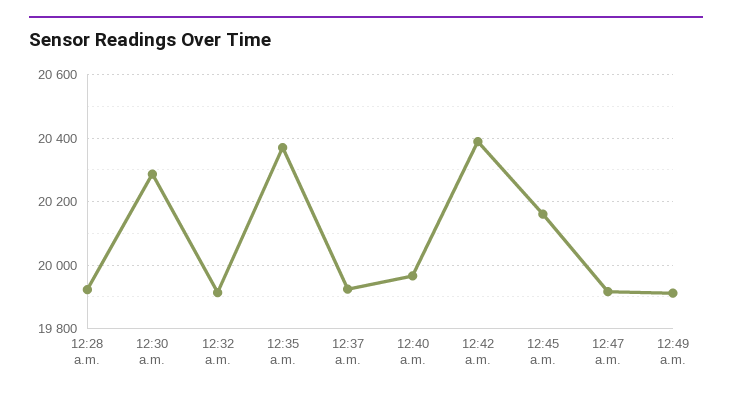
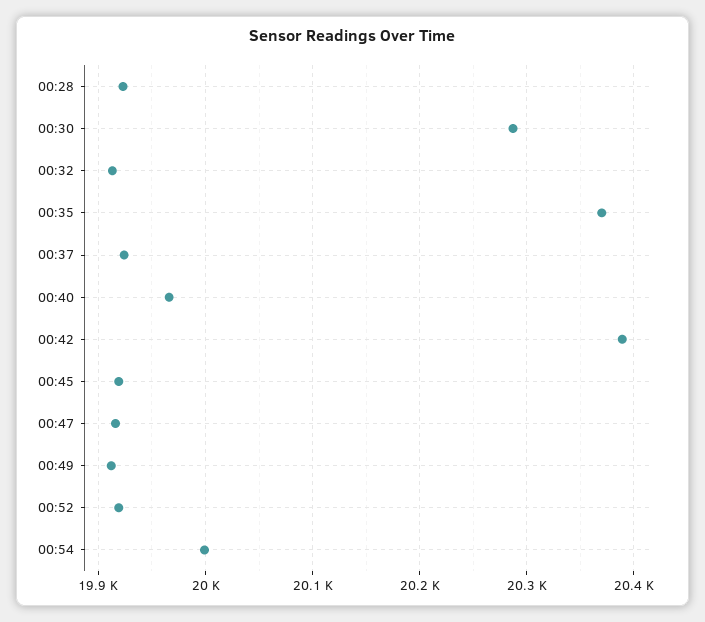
12:45 a.m.: 20160 -> 19920
00:52: none -> 19920
00:54: none -> 20000

